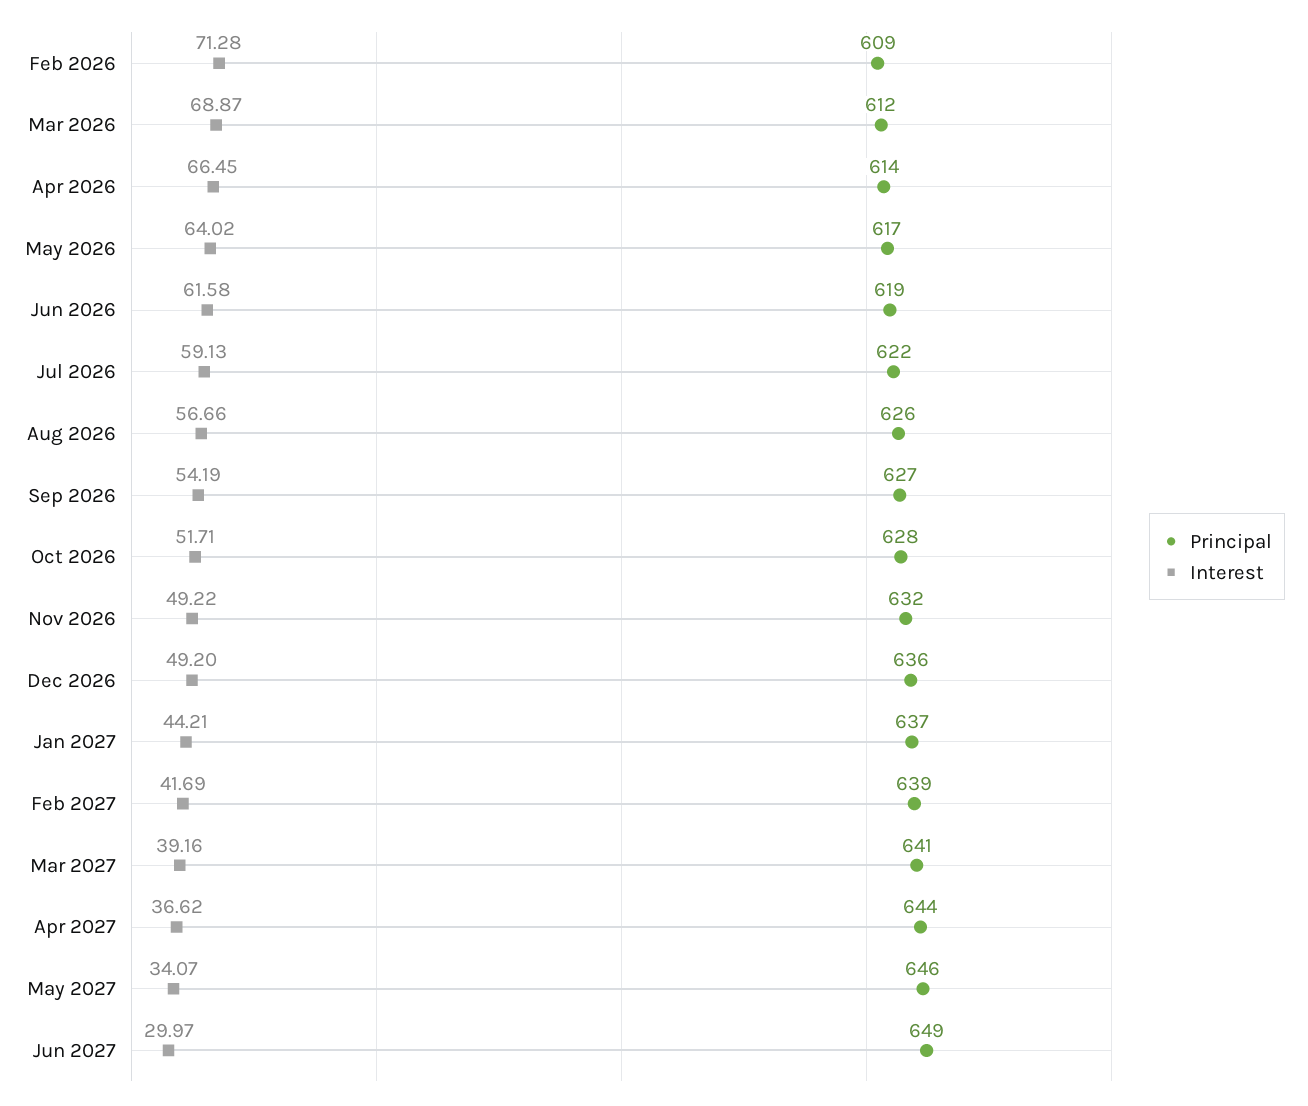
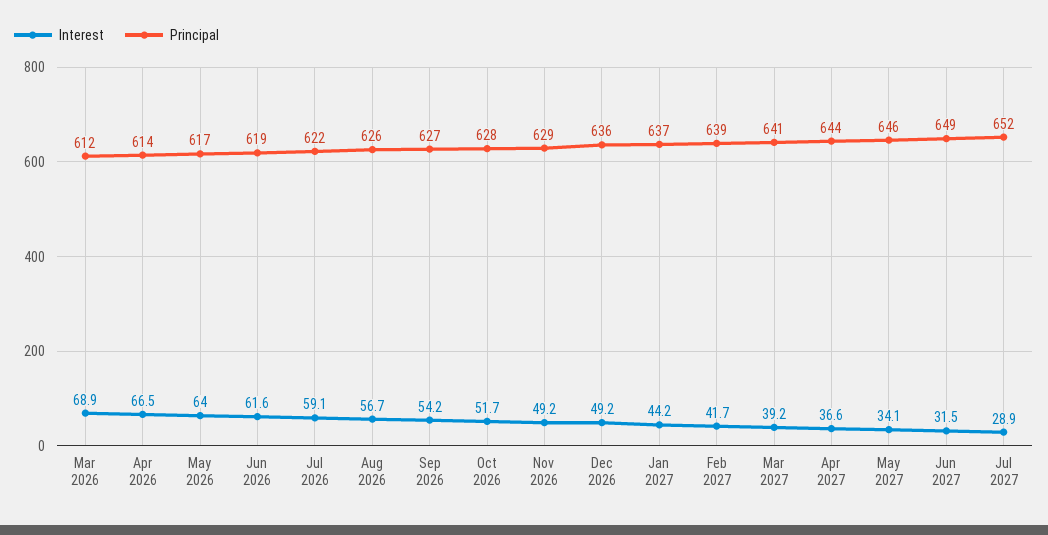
Principal, Feb 2026: 609 -> none
Interest, Feb 2026: 71.28 -> none
Principal, Nov 2026: 632 -> 629
Interest, Jun 2027: 29.97 -> 31.5
Interest, Jul 2027: none -> 28.9
Principal, Jul 2027: none -> 652

